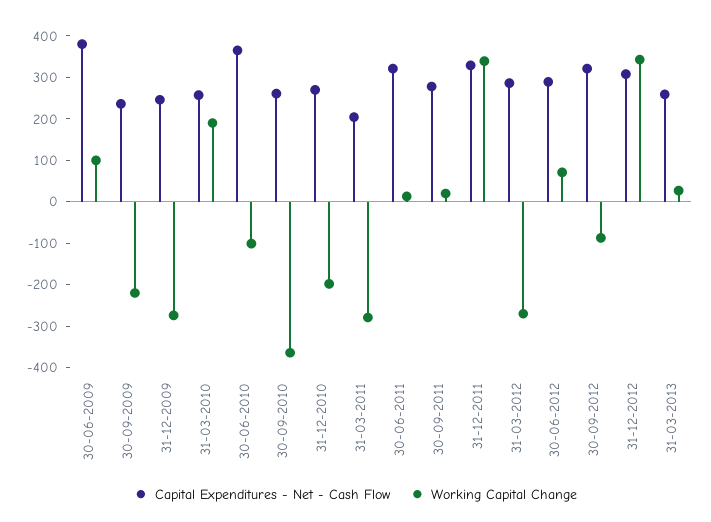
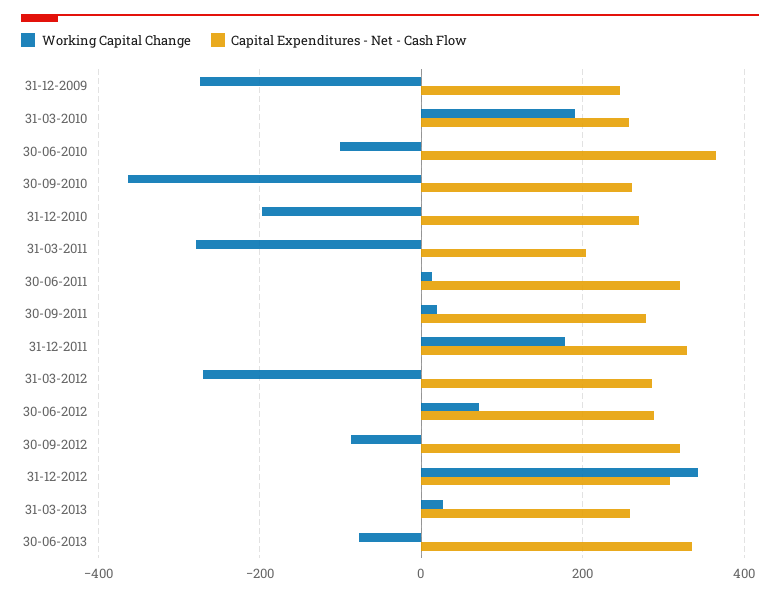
Capital Expenditures - Net - Cash Flow, 30-06-2009: 380 -> none
Working Capital Change, 30-06-2009: 100 -> none
Capital Expenditures - Net - Cash Flow, 30-09-2009: 240 -> none
Working Capital Change, 30-09-2009: -220 -> none
Working Capital Change, 31-12-2011: 340 -> 180
Working Capital Change, 30-06-2013: none -> -80
Capital Expenditures - Net - Cash Flow, 30-06-2013: none -> 340

